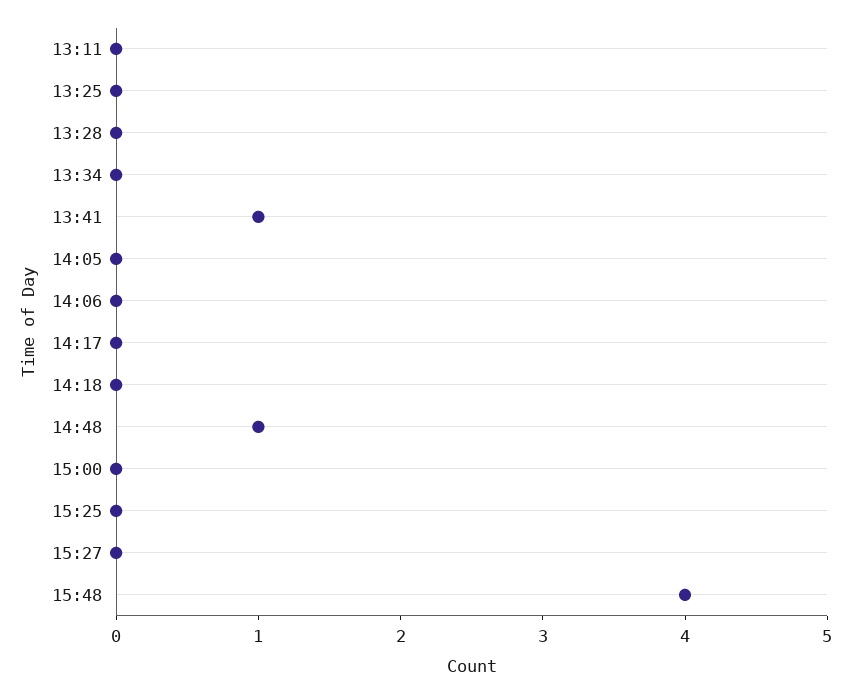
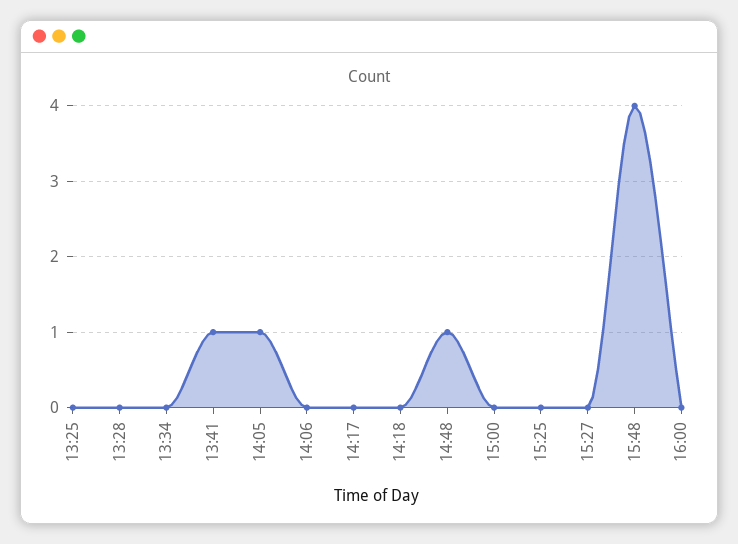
13:11: 0 -> none
14:05: 0 -> 1
16:00: none -> 0

